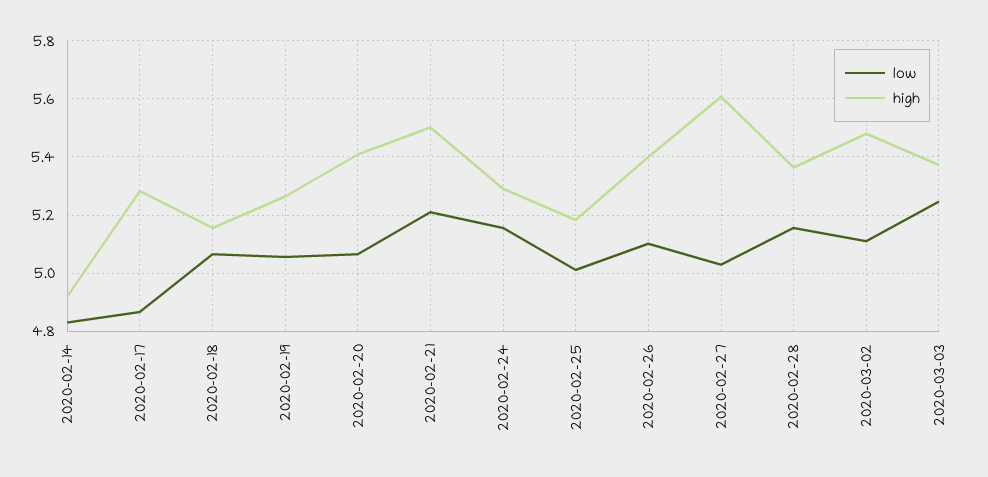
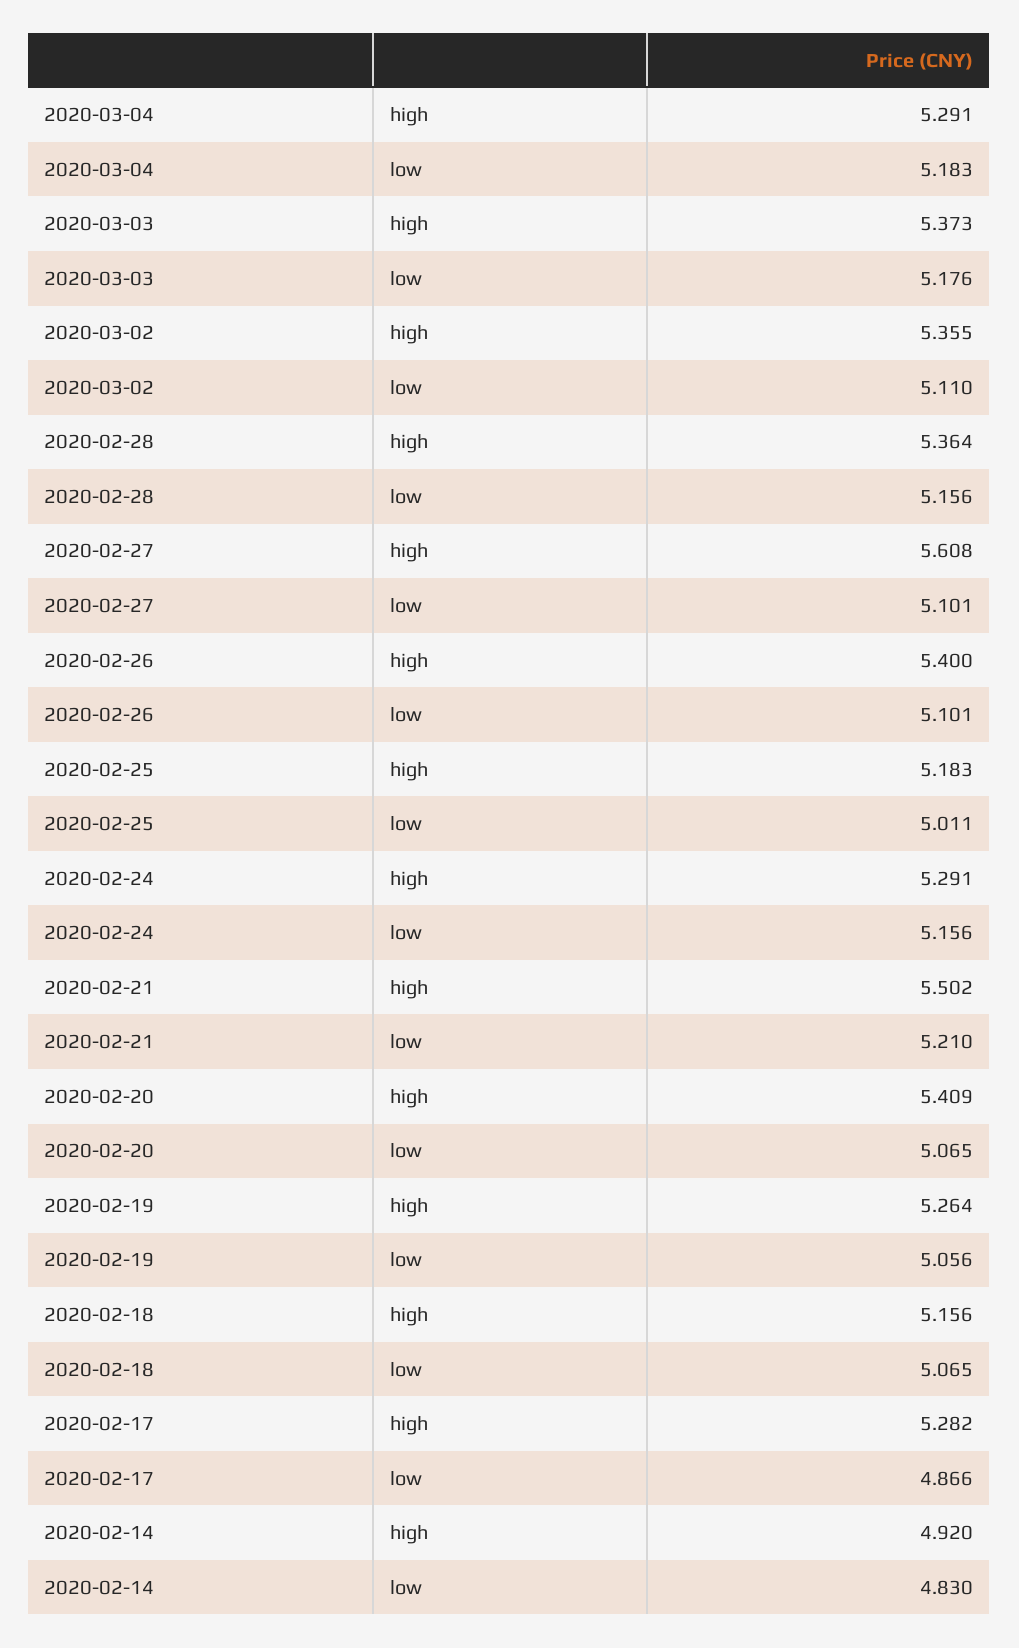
low, 2020-02-27: 5.025 -> 5.101
high, 2020-03-02: 5.475 -> 5.355
low, 2020-03-03: 5.25 -> 5.176
high, 2020-03-04: none -> 5.291
low, 2020-03-04: none -> 5.183

